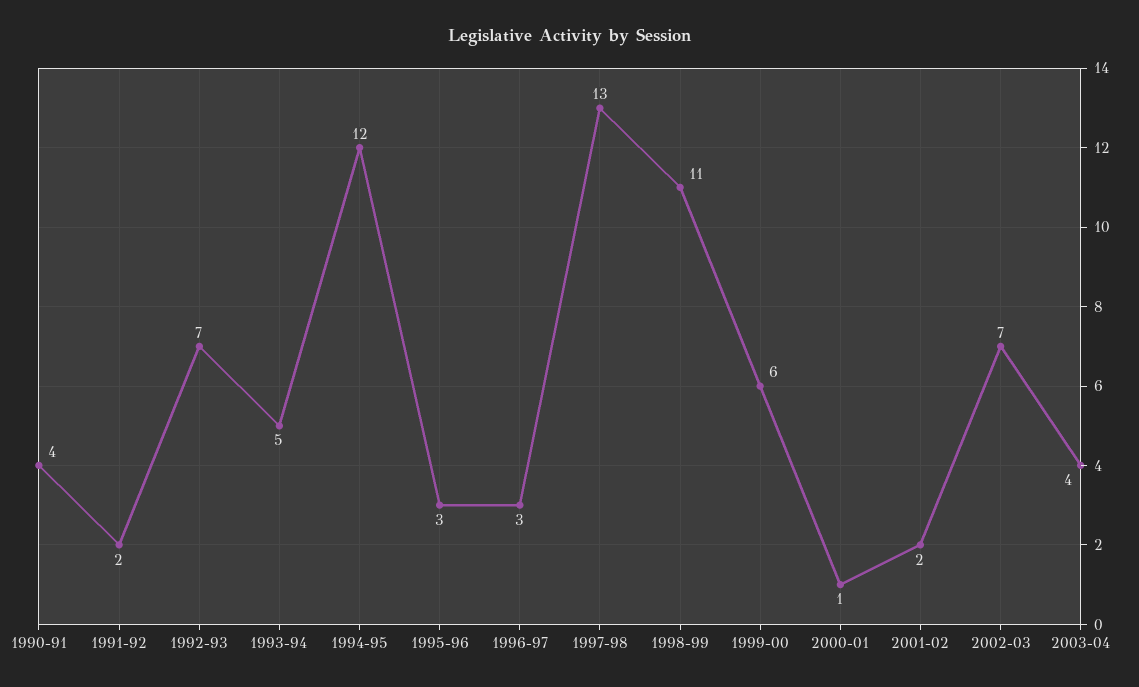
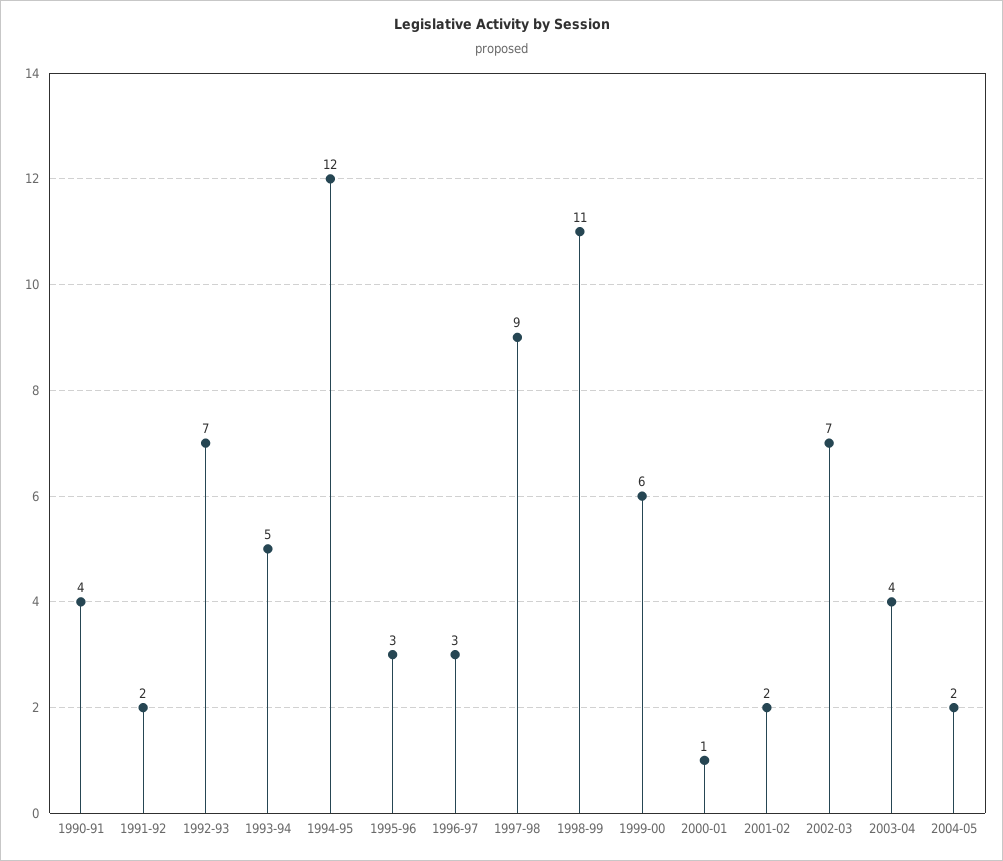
1997-98: 13 -> 9
2004-05: none -> 2

